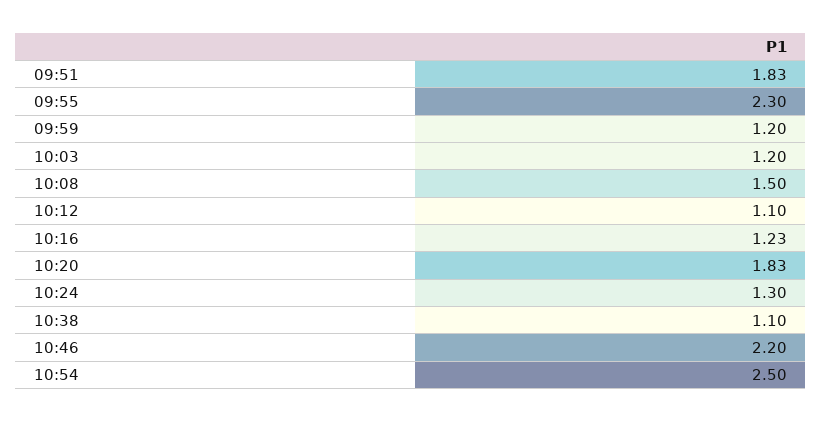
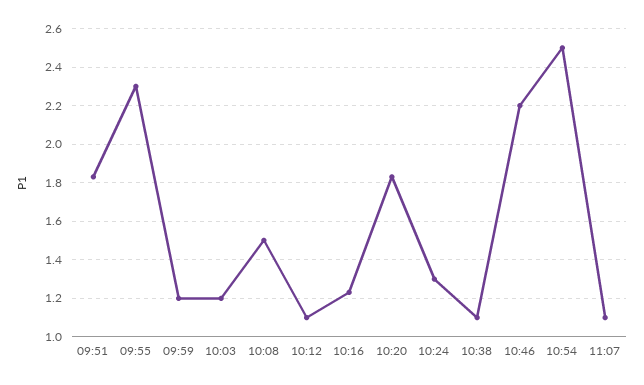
11:07: none -> 1.1

